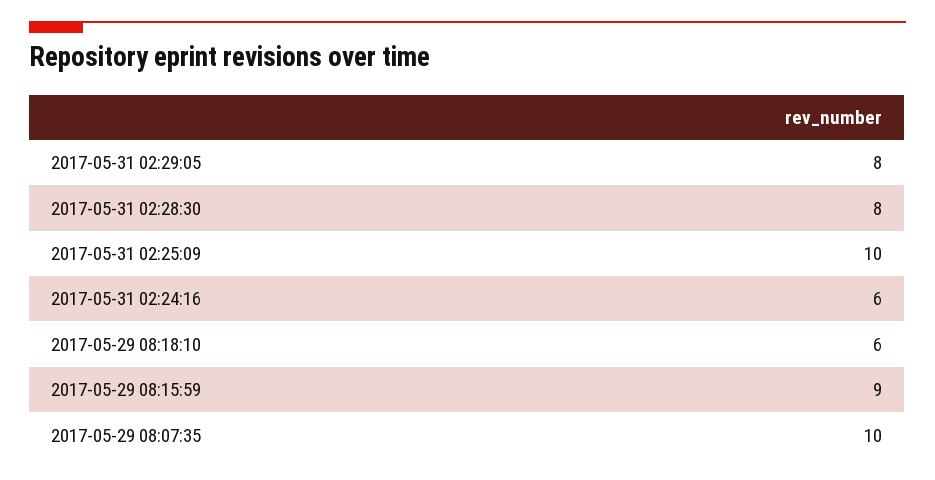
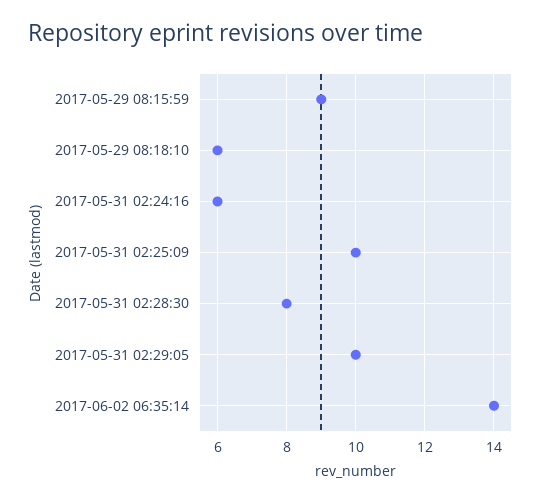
2017-05-31 02:29:05: 8 -> 10
2017-05-29 08:07:35: 10 -> none
2017-06-02 06:35:14: none -> 14

